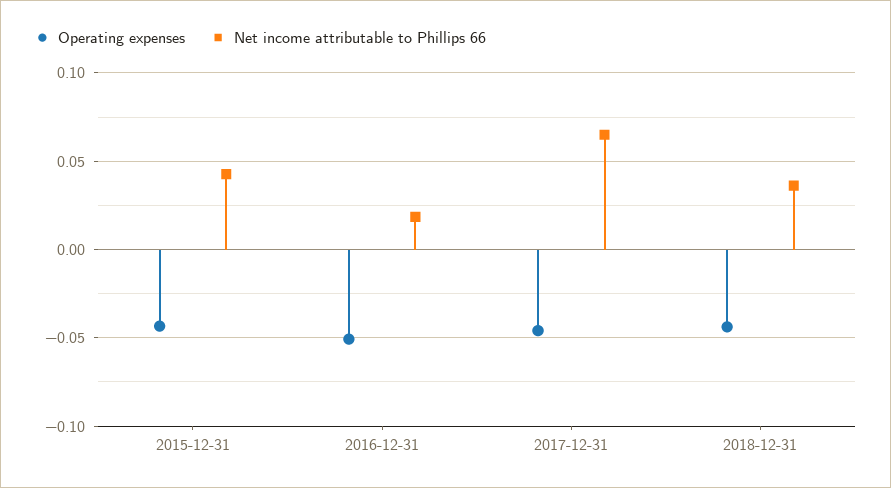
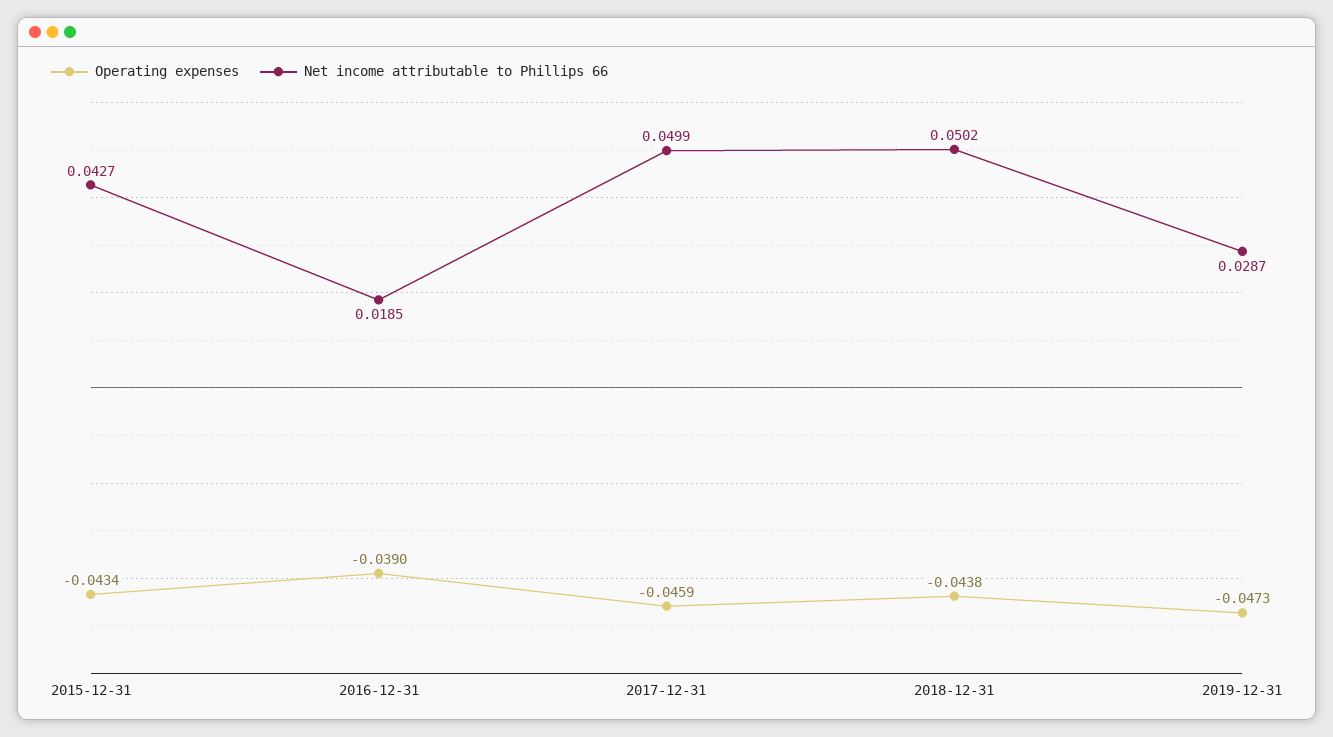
Operating expenses, 2016-12-31: -0.05 -> -0.039
Net income attributable to Phillips 66, 2017-12-31: 0.065 -> 0.0499
Net income attributable to Phillips 66, 2018-12-31: 0.035 -> 0.0502
Operating expenses, 2019-12-31: none -> -0.0473
Net income attributable to Phillips 66, 2019-12-31: none -> 0.0287

